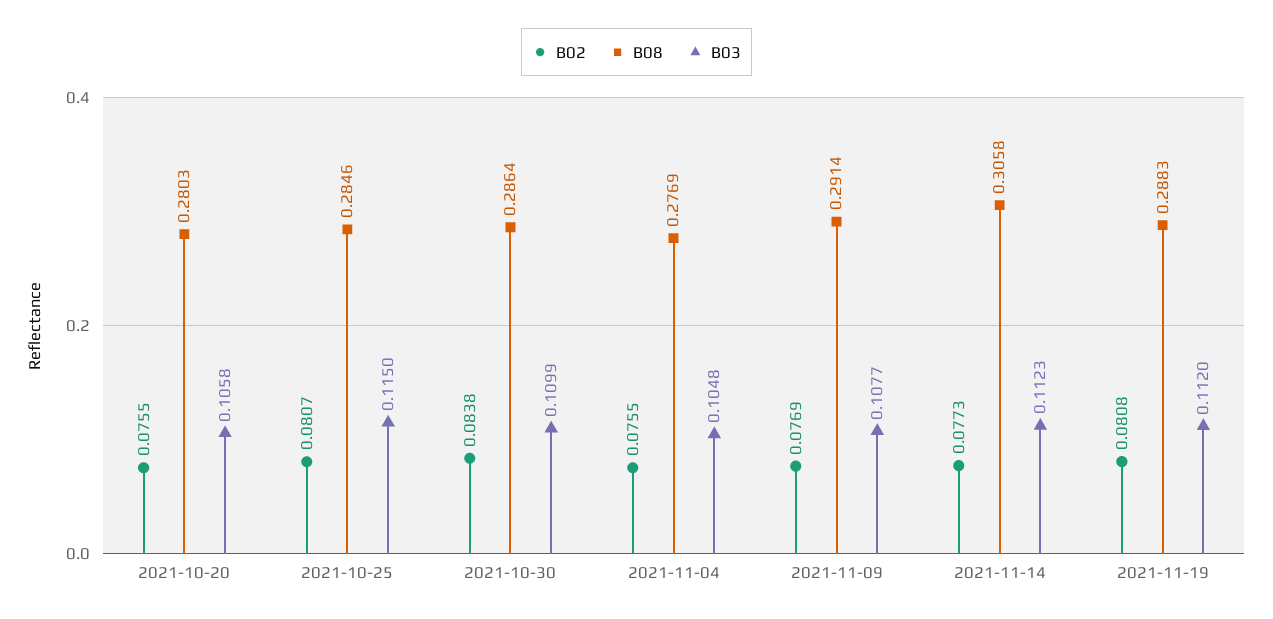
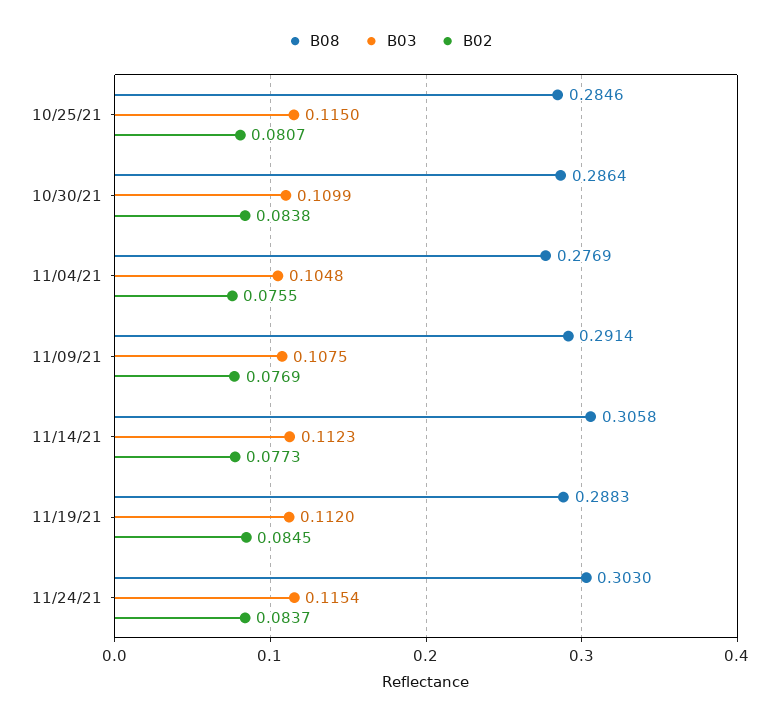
B02, 2021-10-20: 0.0755 -> none
B08, 2021-10-20: 0.2803 -> none
B03, 2021-10-20: 0.1058 -> none
B03, 2021-11-09: 0.1077 -> 0.1075
B02, 2021-11-19: 0.0808 -> 0.0845
B08, 11/24/21: none -> 0.303
B03, 11/24/21: none -> 0.1154
B02, 11/24/21: none -> 0.0837

